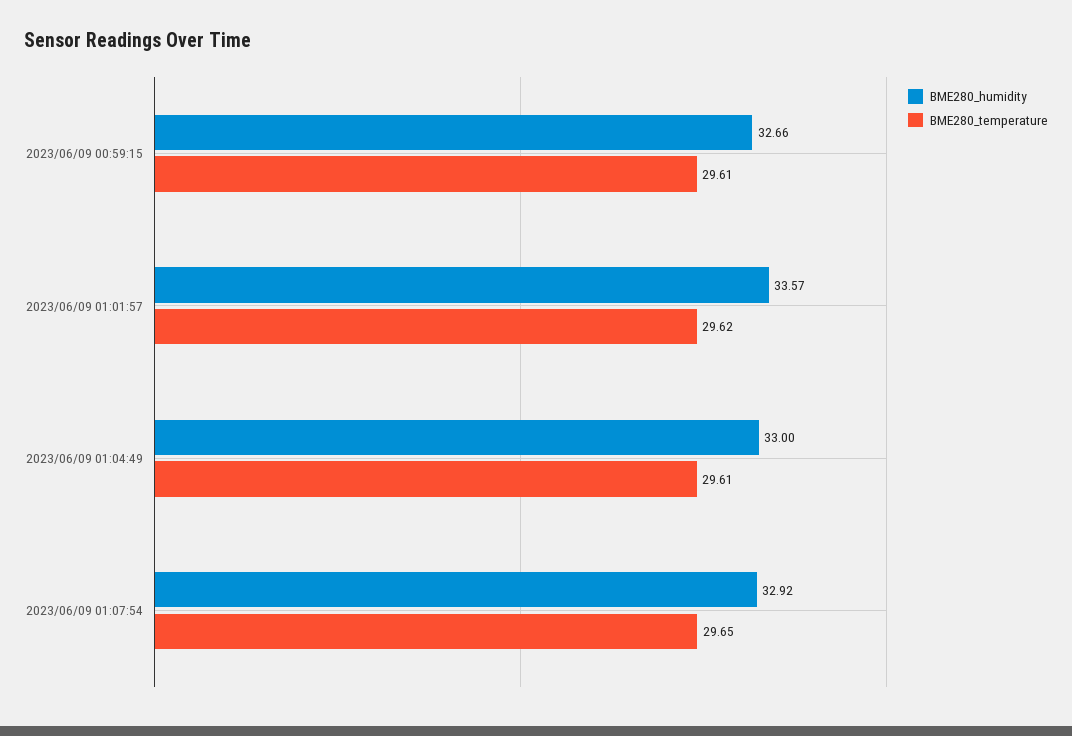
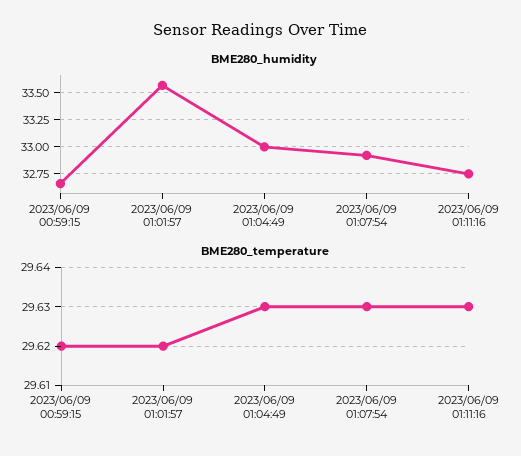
BME280_temperature, 2023/06/09 00:59:15: 29.61 -> 29.62
BME280_temperature, 2023/06/09 01:04:49: 29.61 -> 29.63
BME280_temperature, 2023/06/09 01:07:54: 29.65 -> 29.63
BME280_humidity, 2023/06/09 01:11:16: none -> 32.75
BME280_temperature, 2023/06/09 01:11:16: none -> 29.63

